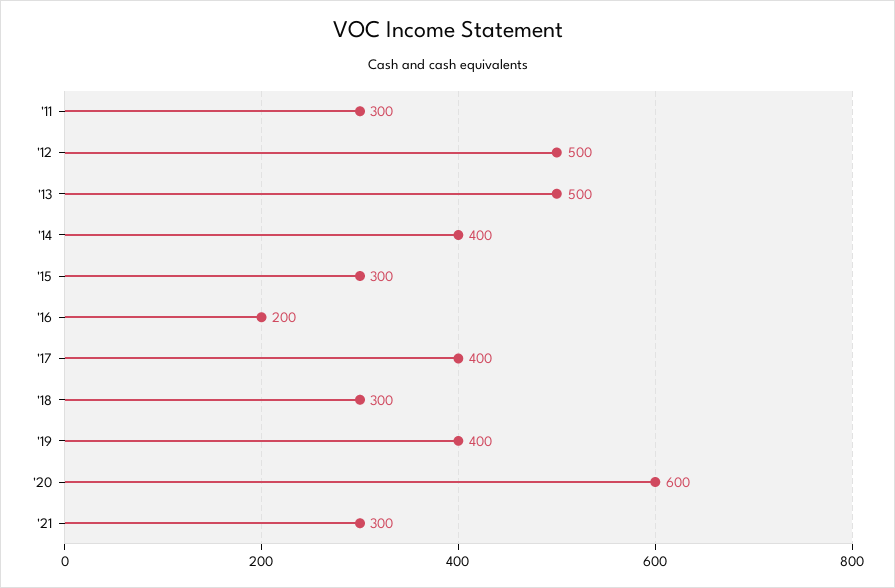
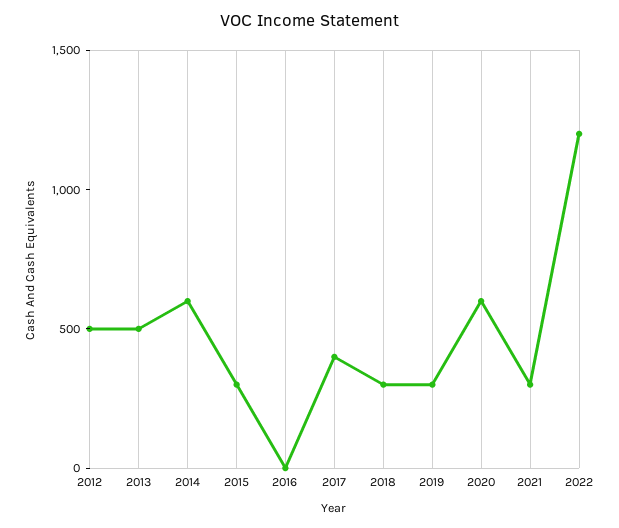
'11: 300 -> none
'14: 400 -> 600
'16: 200 -> 0
'19: 400 -> 300
2022: none -> 1200

